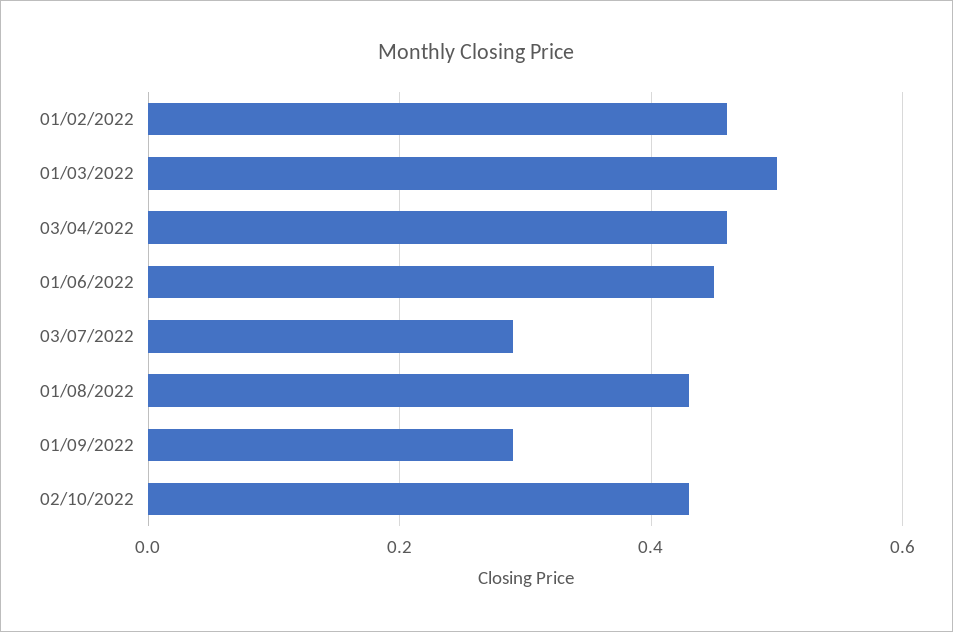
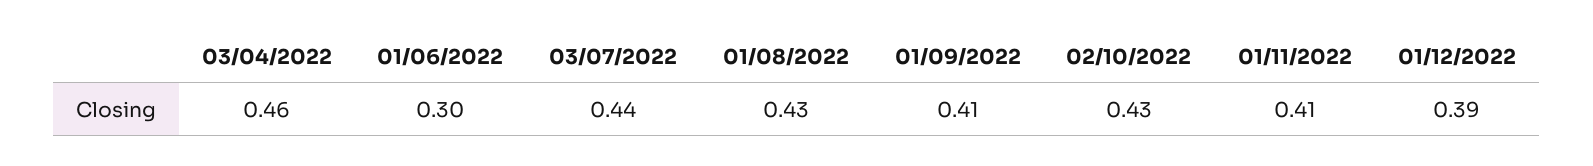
01/02/2022: 0.45 -> none
01/03/2022: 0.5 -> none
01/06/2022: 0.45 -> 0.3
03/07/2022: 0.3 -> 0.44
01/09/2022: 0.3 -> 0.41
01/11/2022: none -> 0.41
01/12/2022: none -> 0.39

